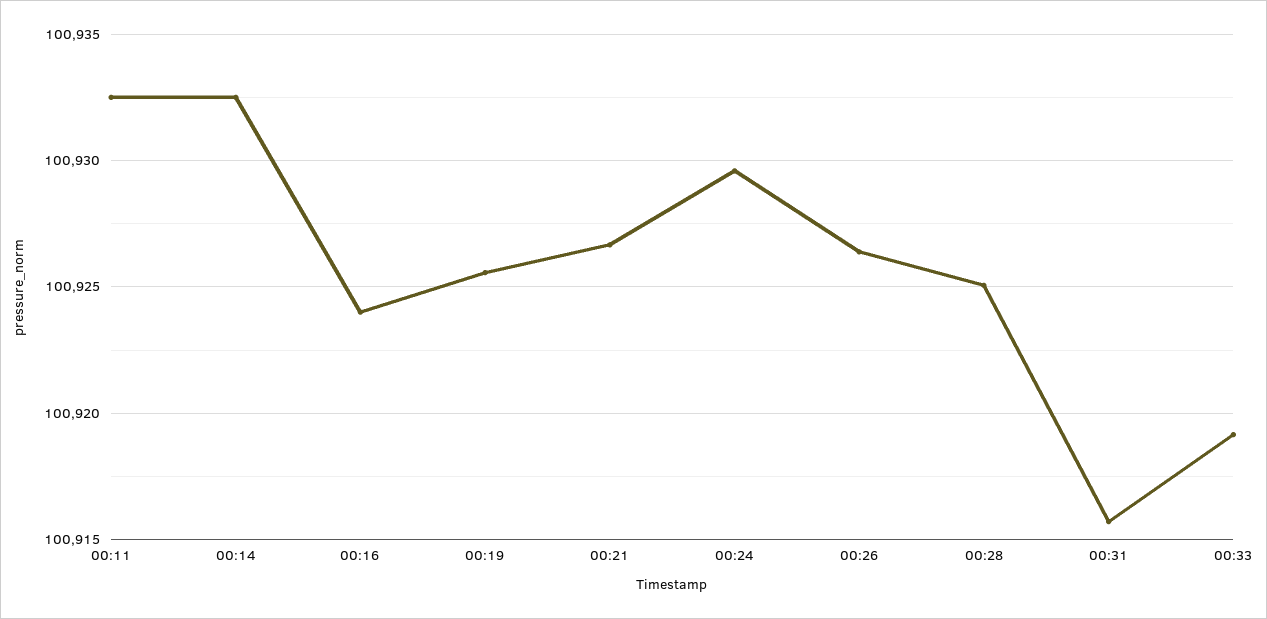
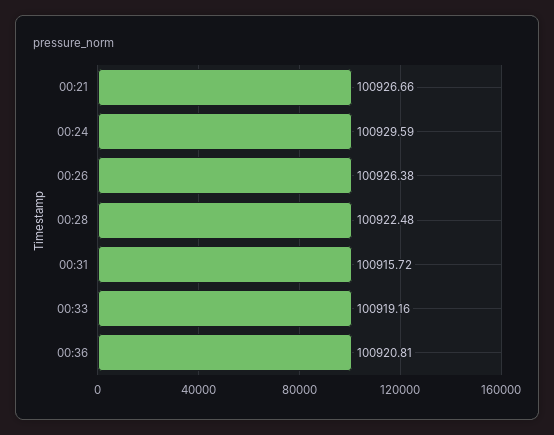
00:11: 100932.5 -> none
00:14: 100932.5 -> none
00:16: 100924 -> none
00:19: 100925.5 -> none
00:28: 100925 -> 100922.48
00:36: none -> 100920.81

